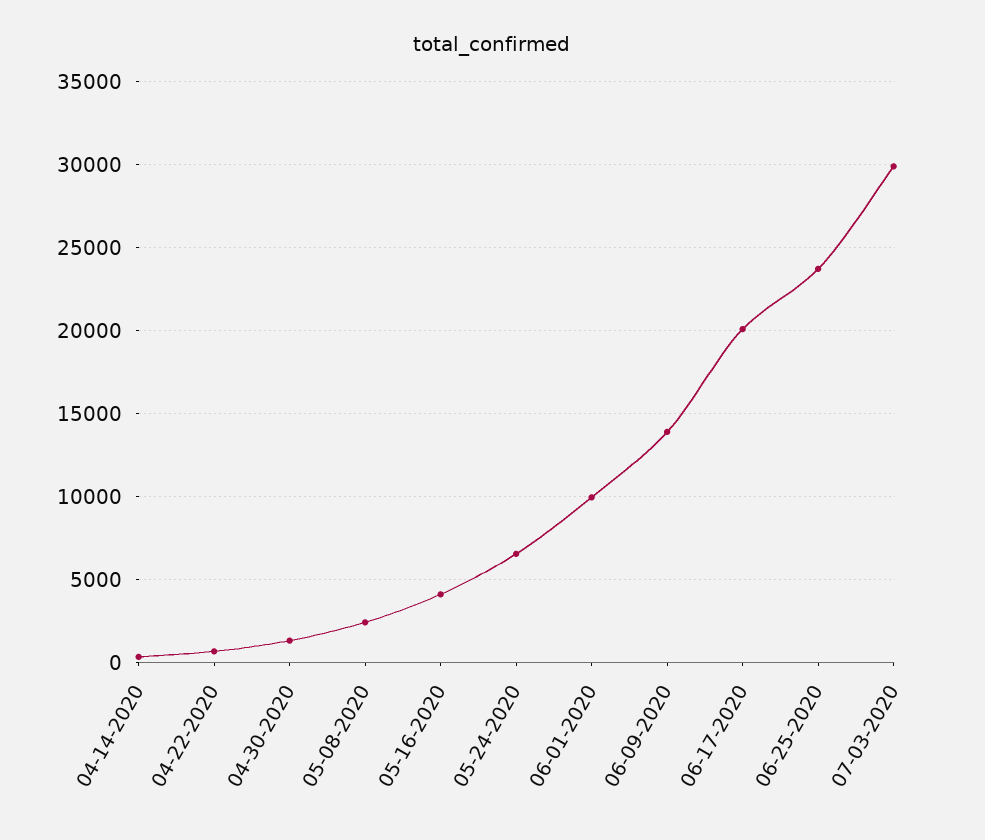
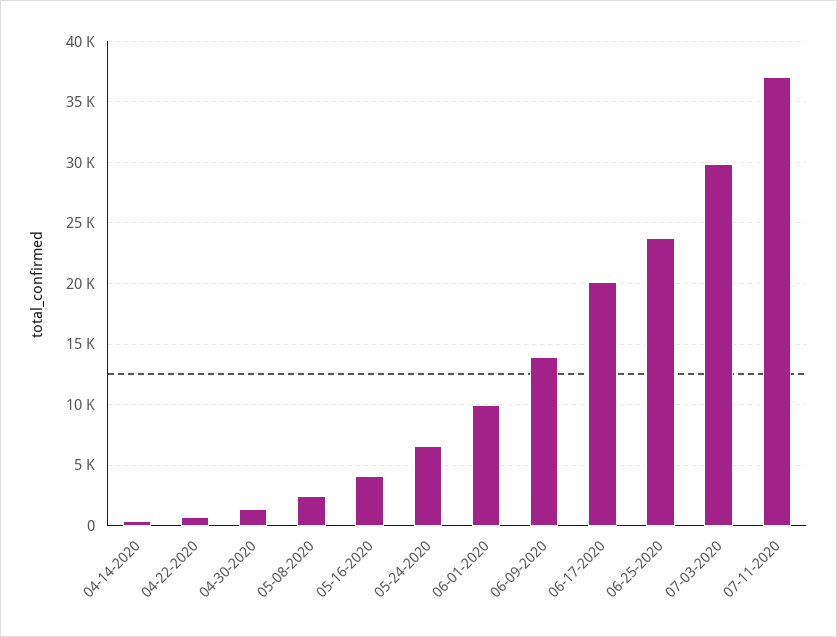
07-11-2020: none -> 37000

